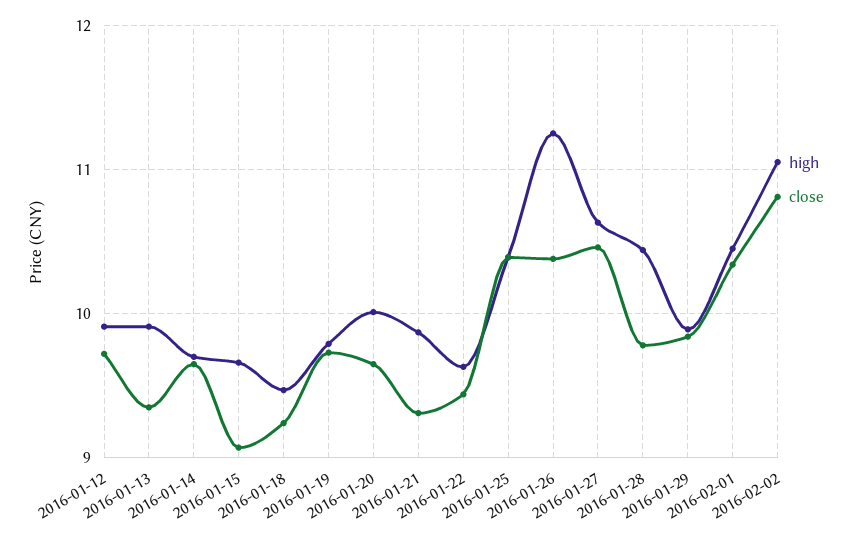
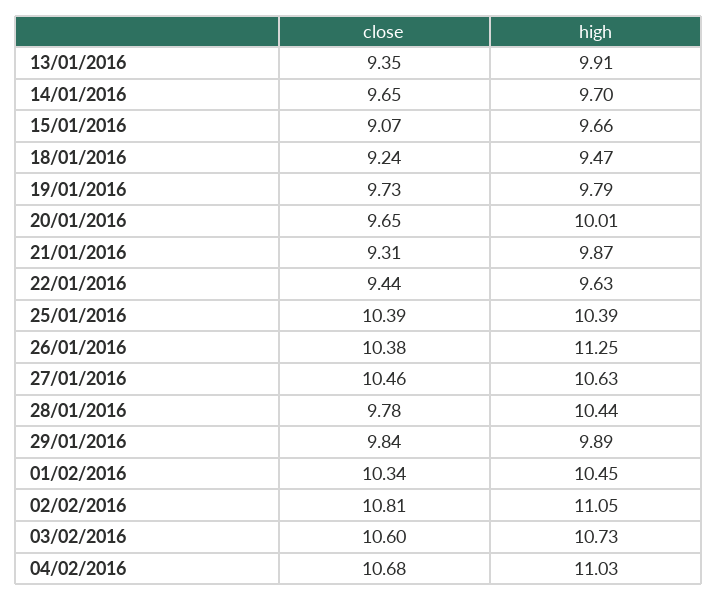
high, 2016-01-12: 9.9 -> none
close, 2016-01-12: 9.7 -> none
close, 03/02/2016: none -> 10.6
high, 03/02/2016: none -> 10.73
close, 04/02/2016: none -> 10.68
high, 04/02/2016: none -> 11.03

